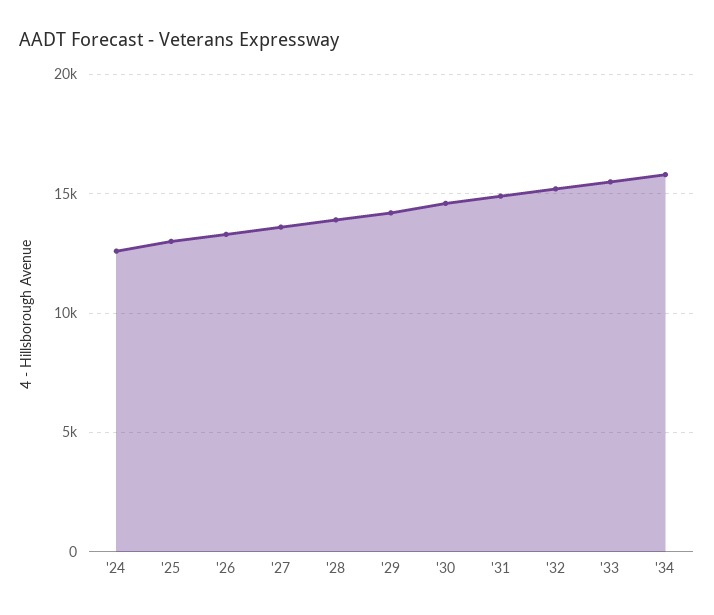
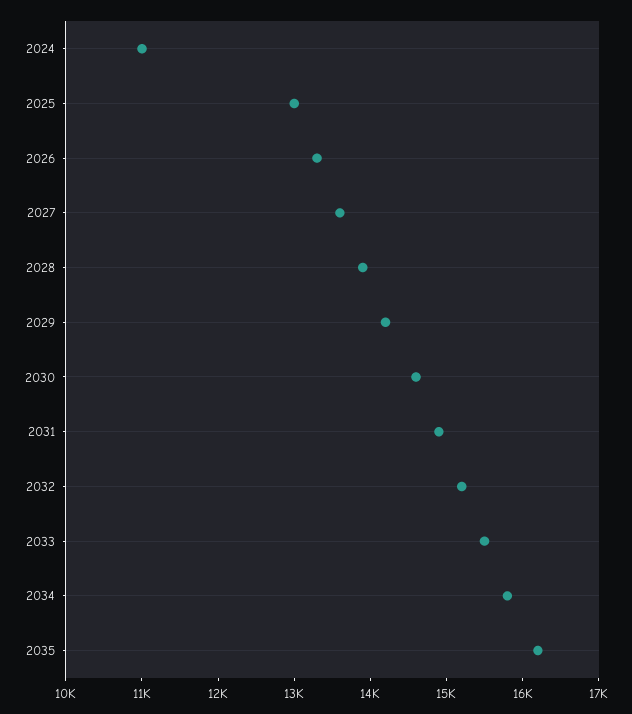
'24: 12500 -> 11000
2035: none -> 16200

